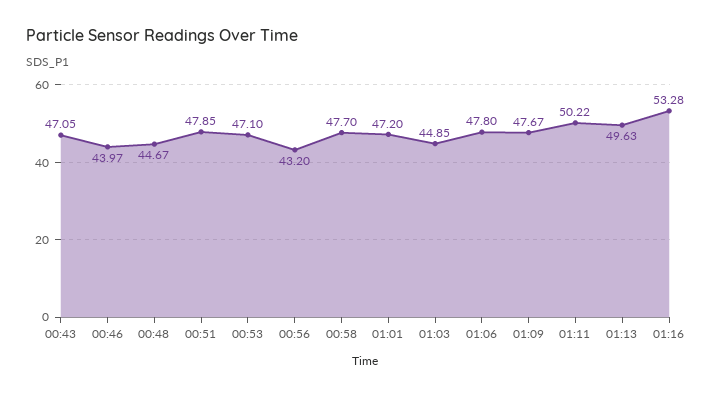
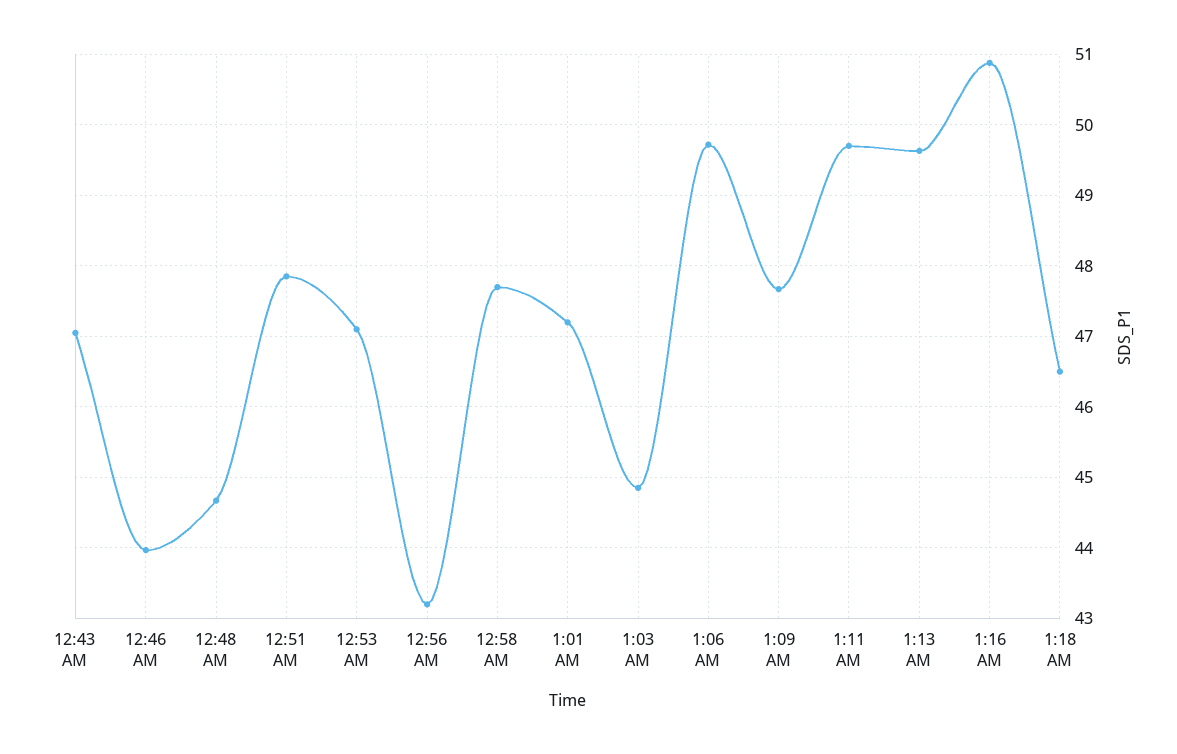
01:06: 47.8 -> 49.7
01:11: 50.22 -> 49.7
01:16: 53.28 -> 50.9
1:18 AM: none -> 46.5

